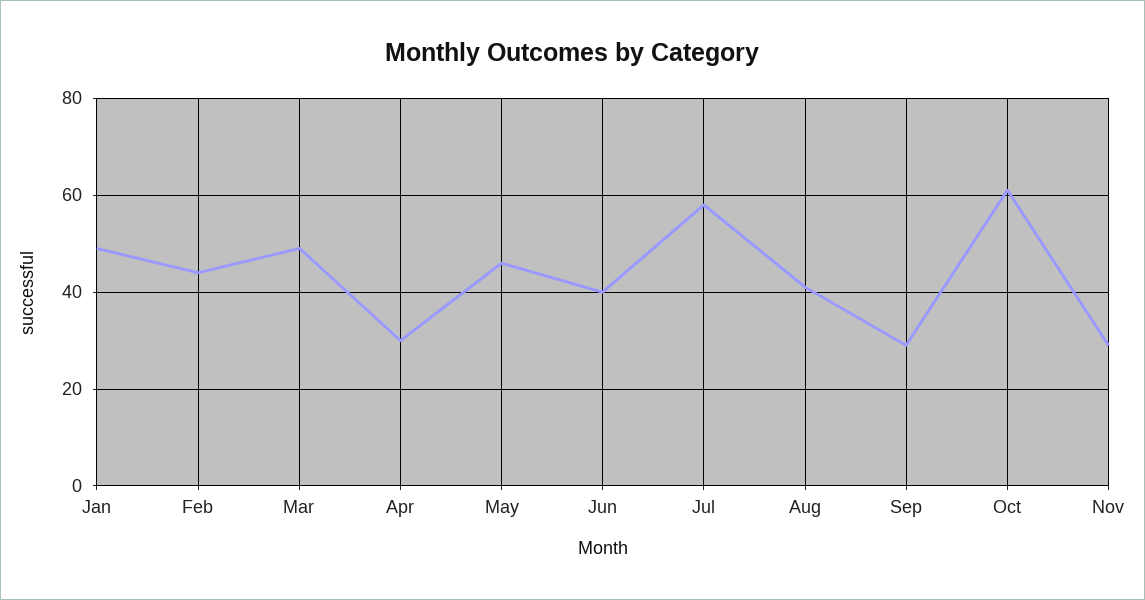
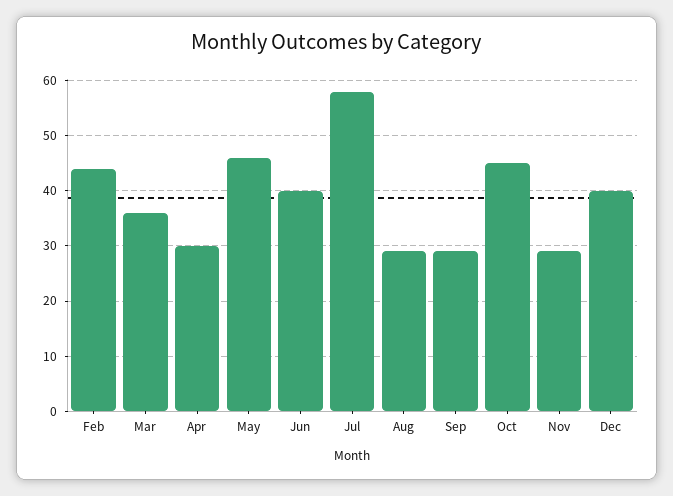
Jan: 50 -> none
Mar: 50 -> 35
Aug: 40 -> 30
Oct: 60 -> 45
Dec: none -> 40

